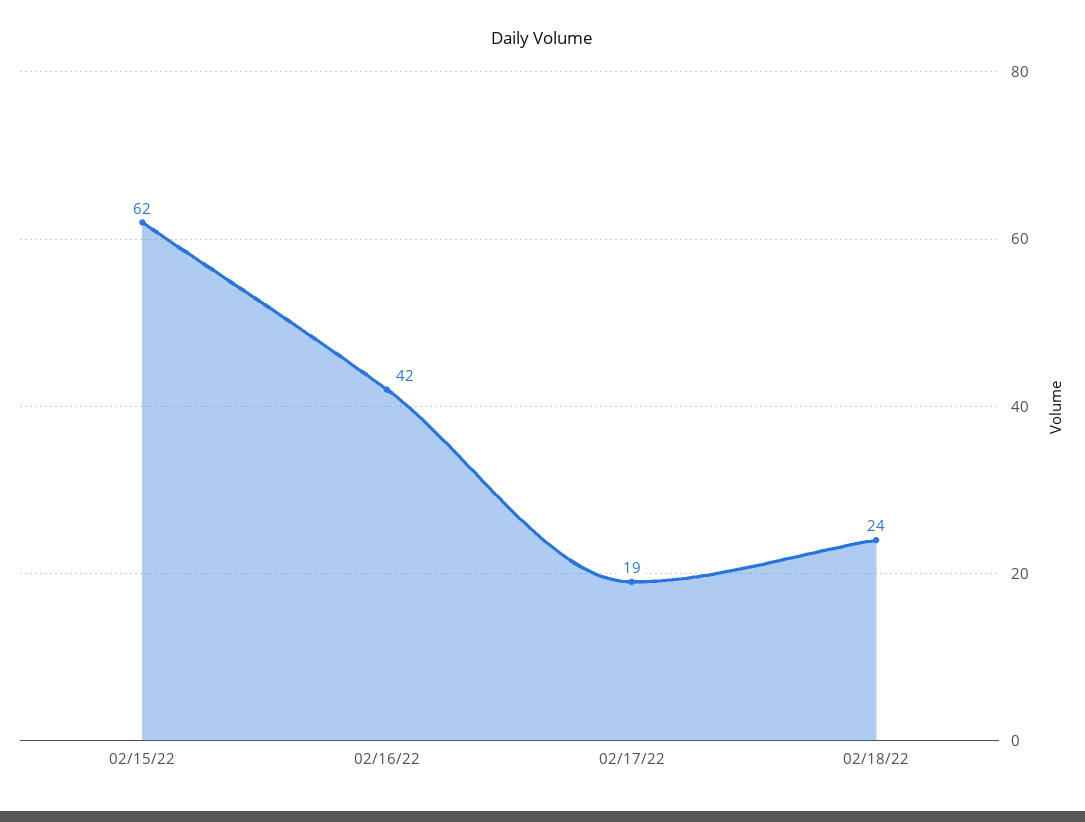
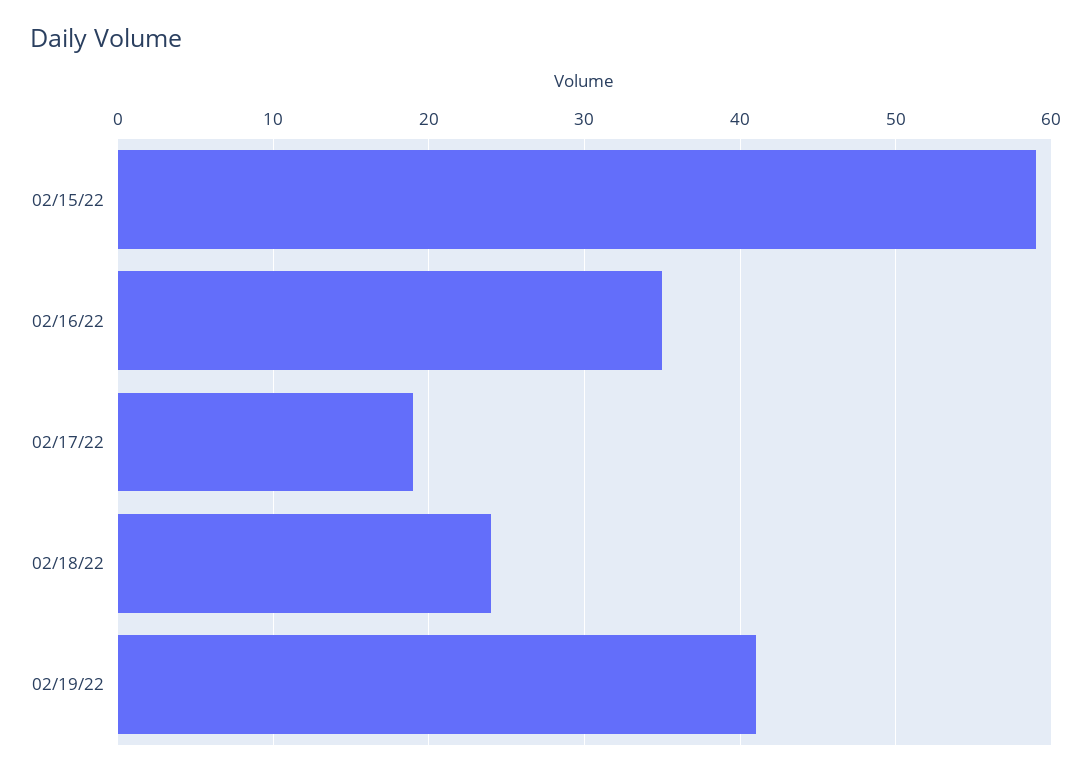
02/15/22: 62 -> 59
02/16/22: 42 -> 35
02/19/22: none -> 41

